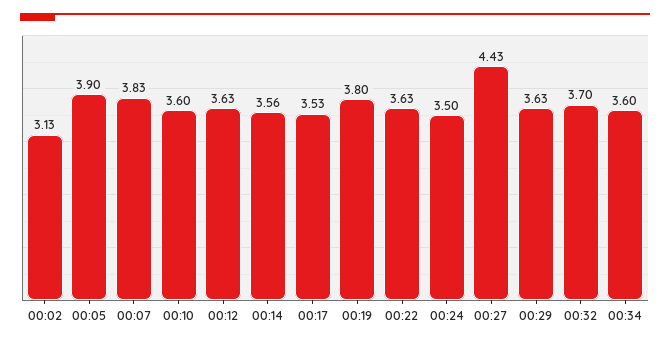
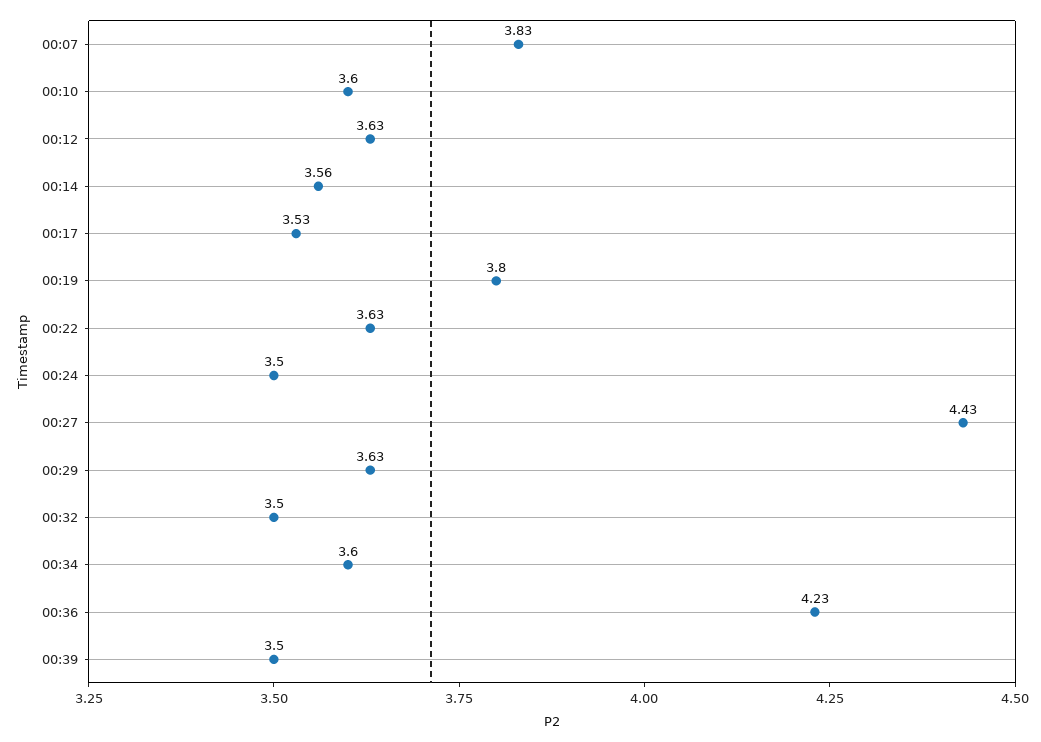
00:02: 3.13 -> none
00:05: 3.9 -> none
00:32: 3.7 -> 3.5
00:36: none -> 4.23
00:39: none -> 3.5

